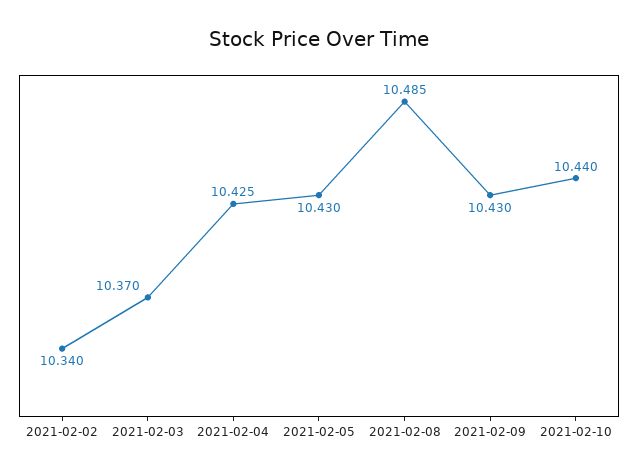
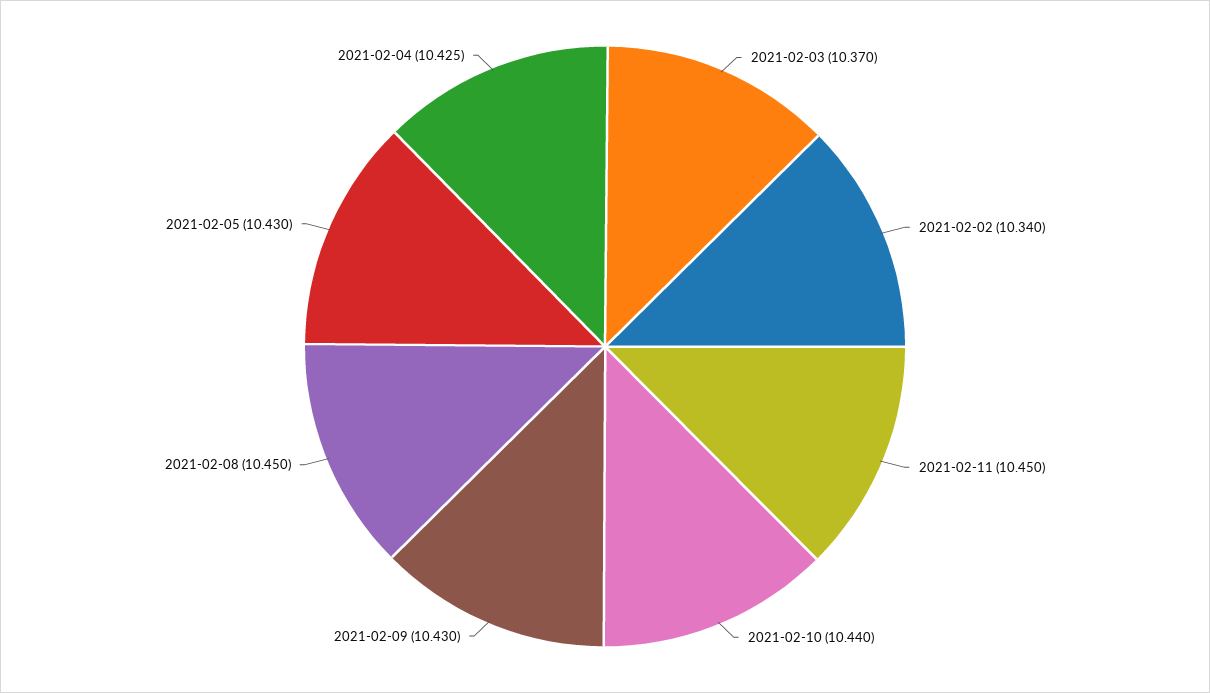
2021-02-08: 10.485 -> 10.45
2021-02-11: none -> 10.45

